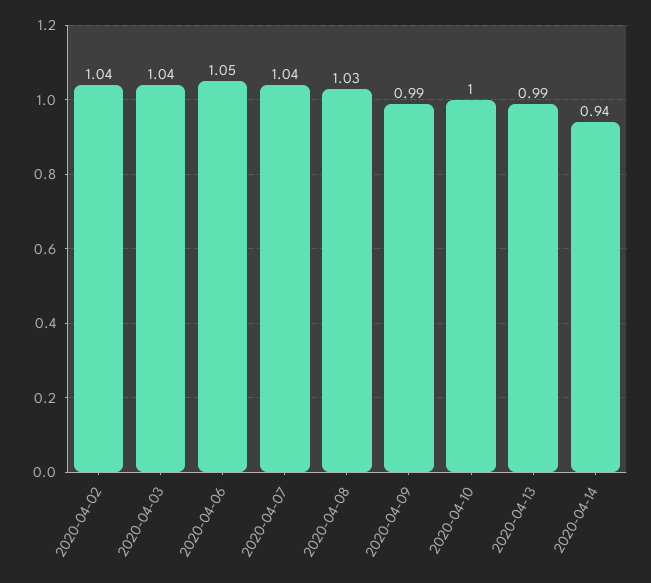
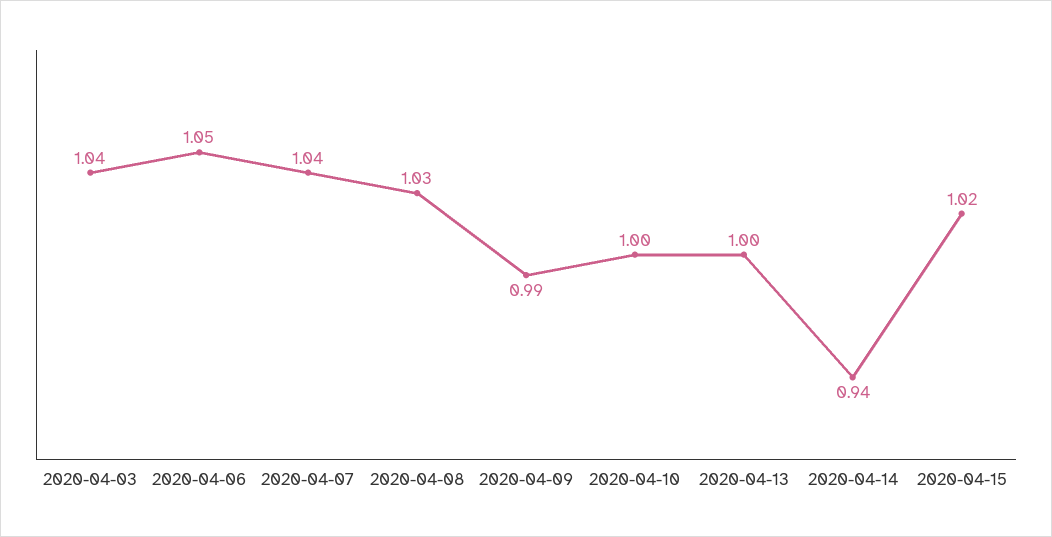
2020-04-02: 1.04 -> none
2020-04-13: 0.99 -> 1
2020-04-15: none -> 1.02

